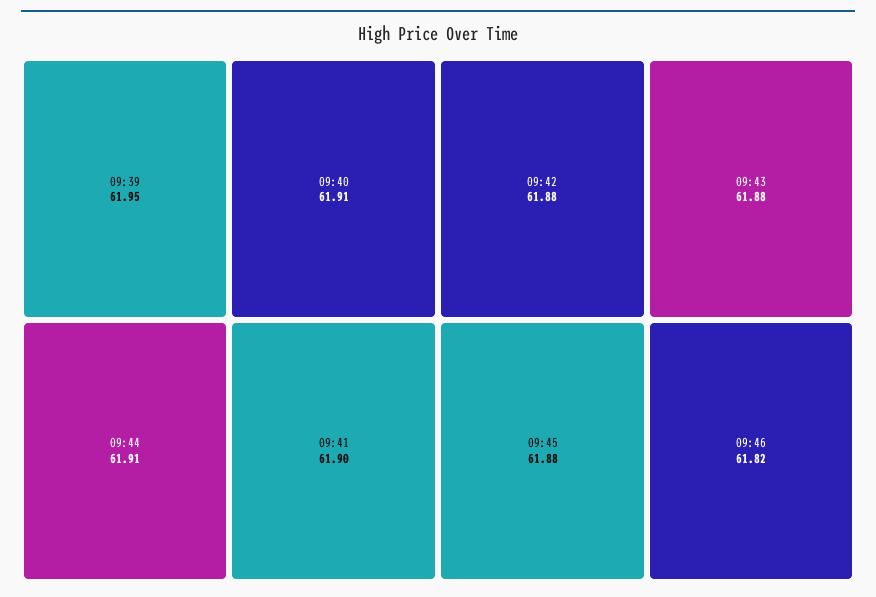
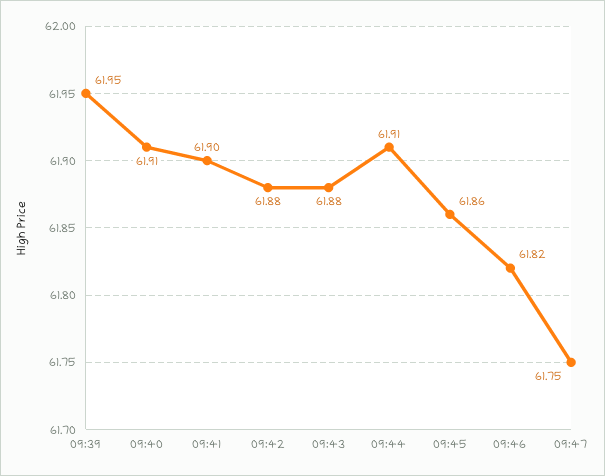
09:45: 61.88 -> 61.86
09:47: none -> 61.75

